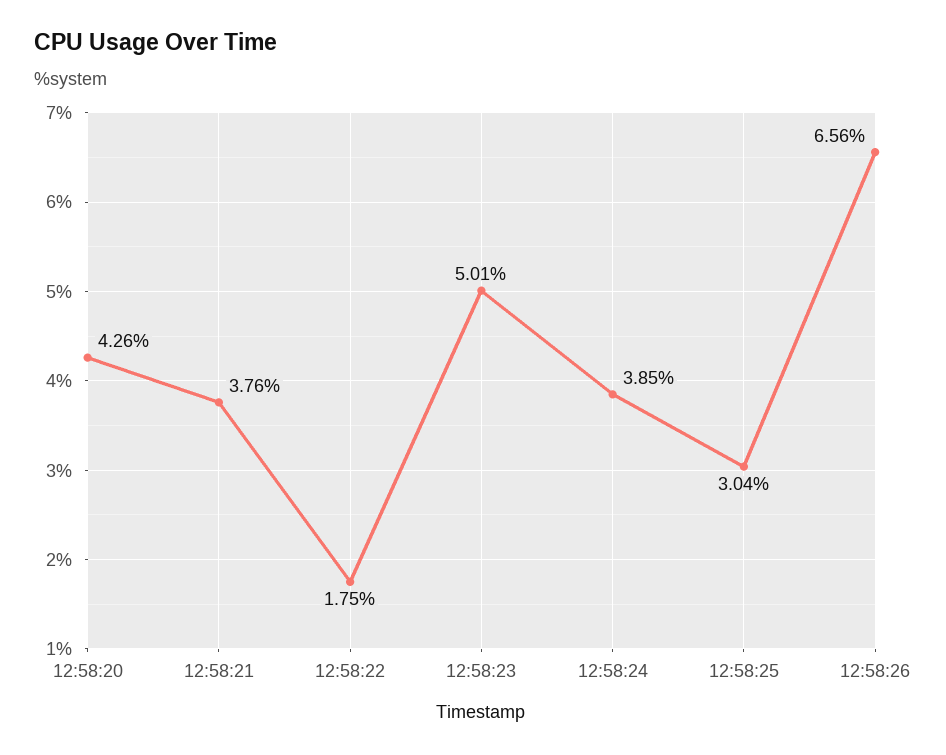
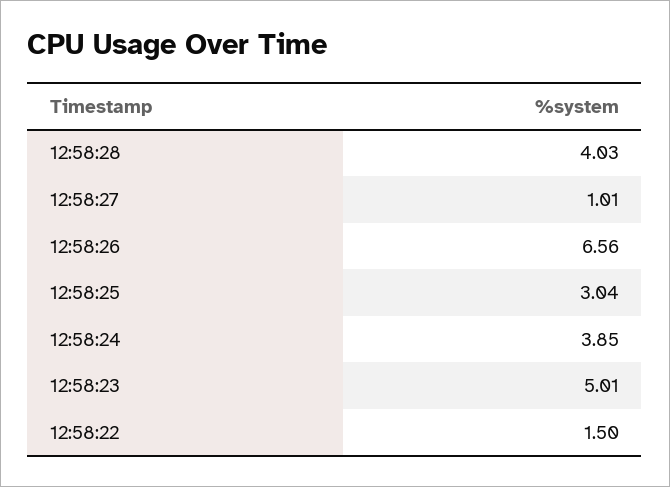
12:58:20: 4.26 -> none
12:58:21: 3.76 -> none
12:58:22: 1.75 -> 1.5
12:58:28: none -> 4.03
12:58:27: none -> 1.01

